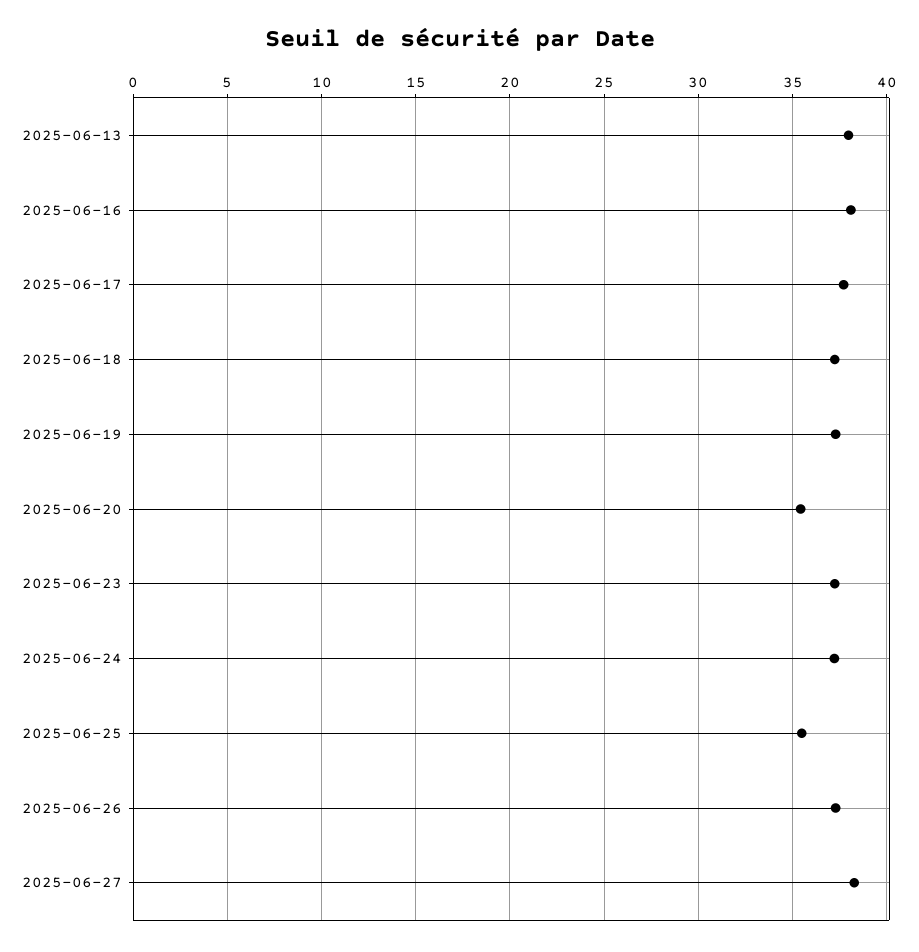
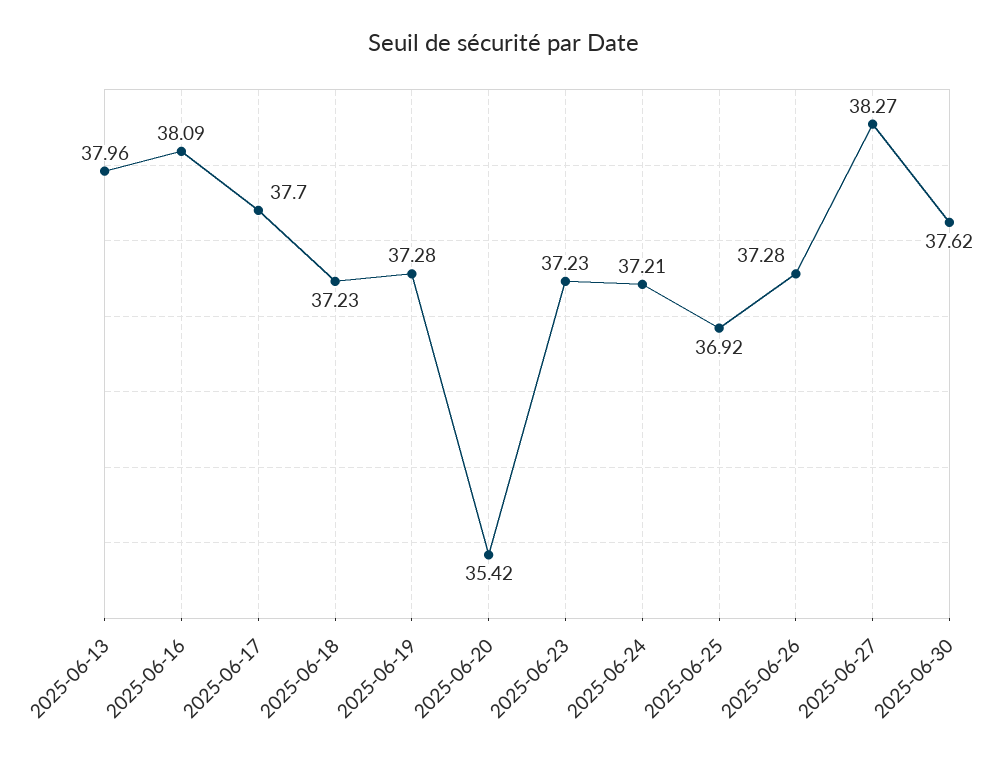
2025-06-25: 35.5 -> 36.92
2025-06-30: none -> 37.62

